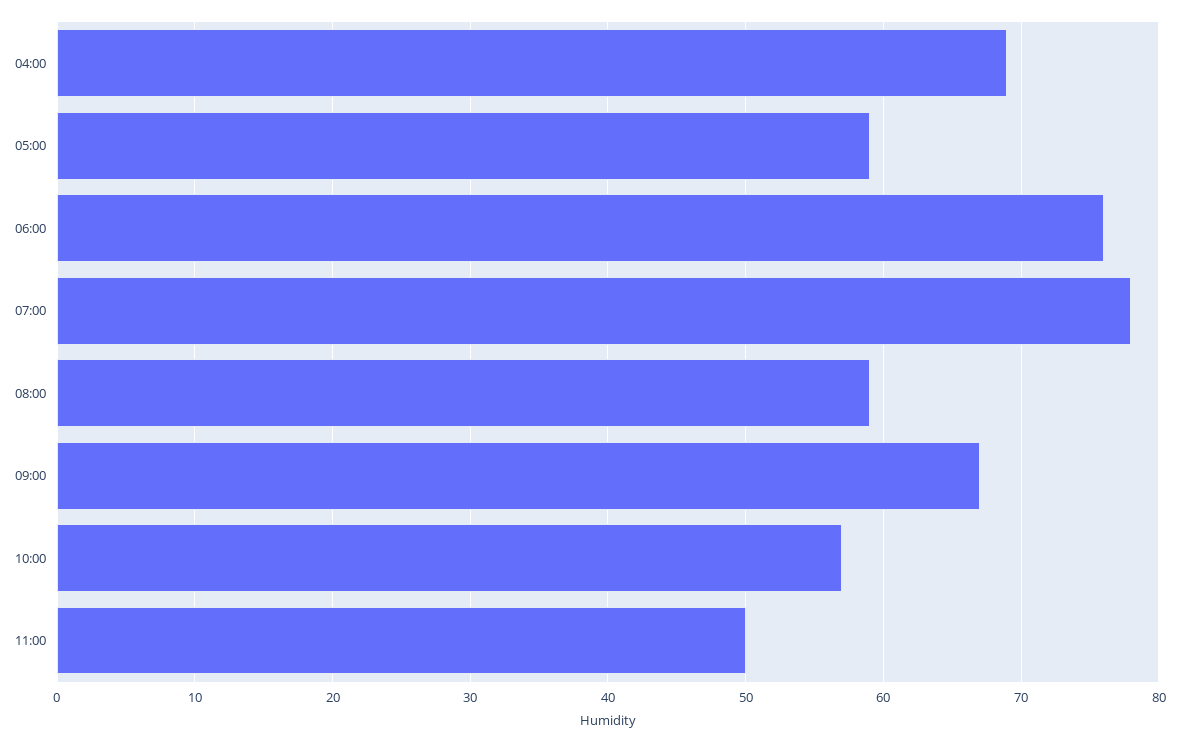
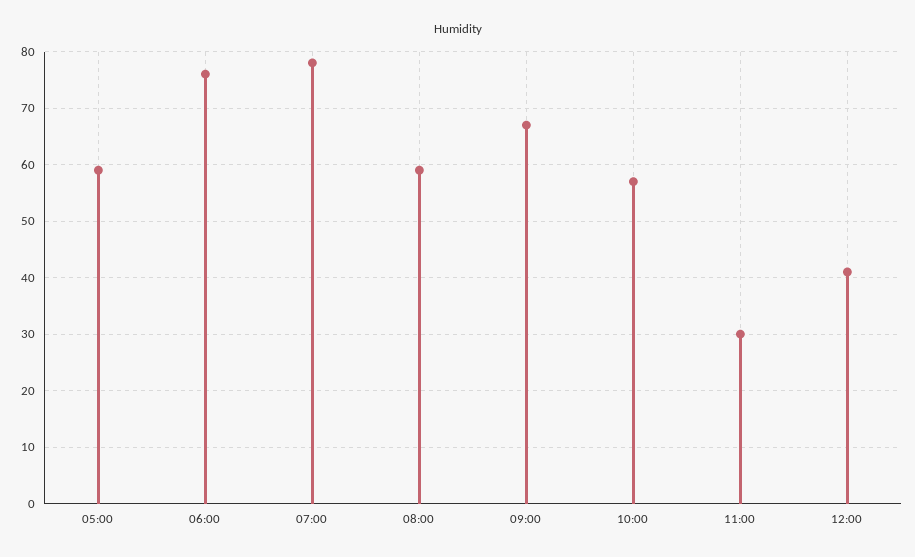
04:00: 69 -> none
11:00: 50 -> 30
12:00: none -> 40

